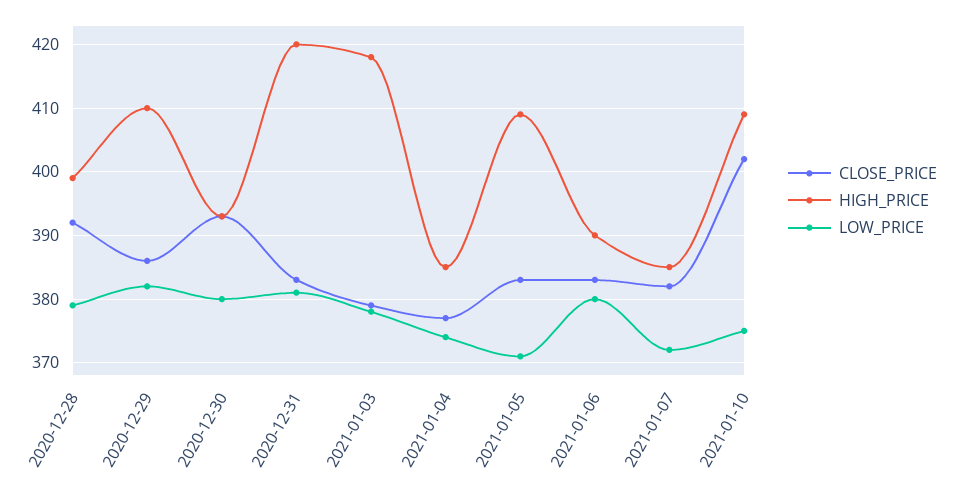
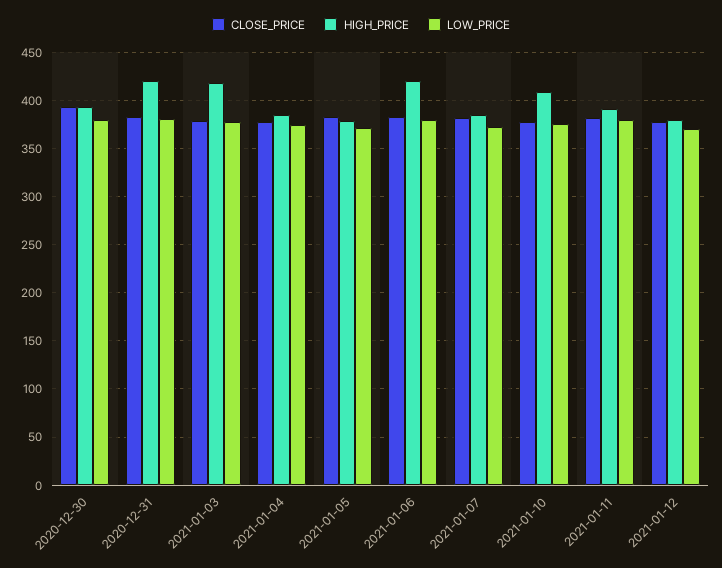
CLOSE_PRICE, 2020-12-28: 392 -> none
HIGH_PRICE, 2020-12-28: 399 -> none
LOW_PRICE, 2020-12-28: 379 -> none
CLOSE_PRICE, 2020-12-29: 386 -> none
HIGH_PRICE, 2020-12-29: 410 -> none
LOW_PRICE, 2020-12-29: 382 -> none
HIGH_PRICE, 2021-01-05: 409 -> 380
HIGH_PRICE, 2021-01-06: 390 -> 420
CLOSE_PRICE, 2021-01-10: 402 -> 380
CLOSE_PRICE, 2021-01-11: none -> 380
HIGH_PRICE, 2021-01-11: none -> 390
LOW_PRICE, 2021-01-11: none -> 380
CLOSE_PRICE, 2021-01-12: none -> 380
HIGH_PRICE, 2021-01-12: none -> 380
LOW_PRICE, 2021-01-12: none -> 370

